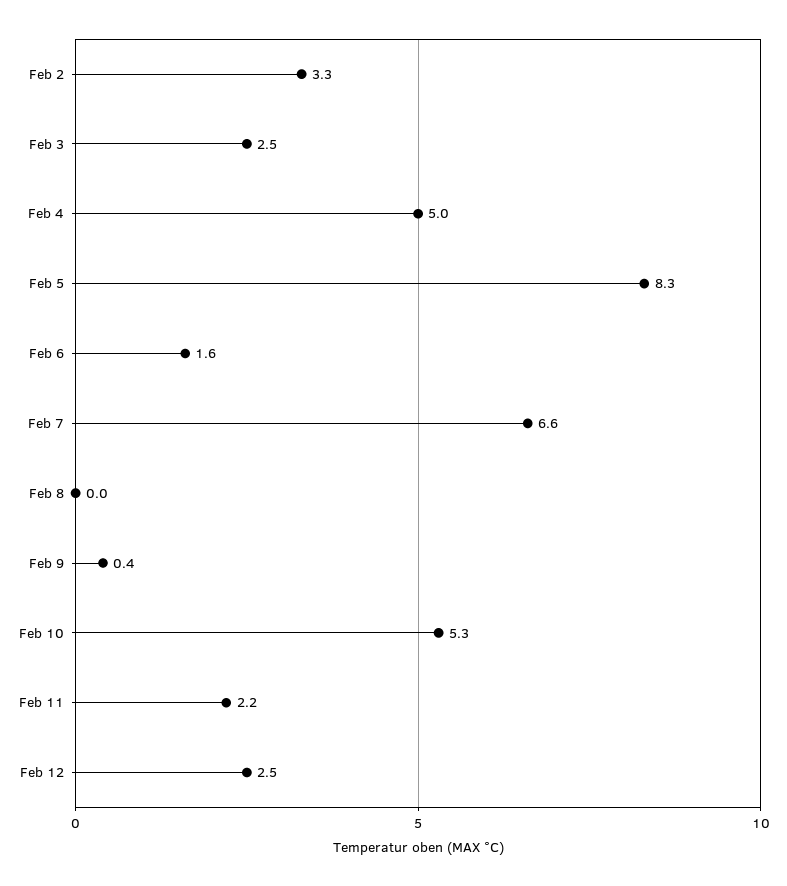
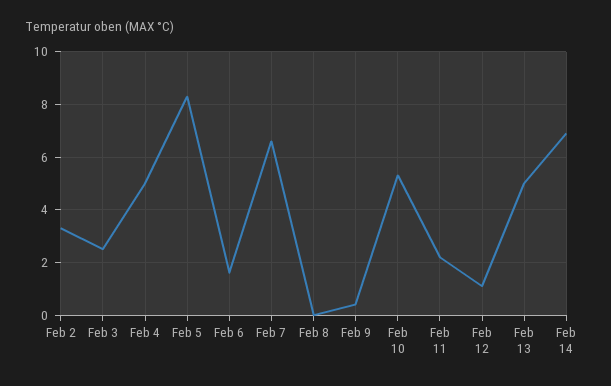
Feb 12: 2.5 -> 1
Feb 13: none -> 5
Feb 14: none -> 7

